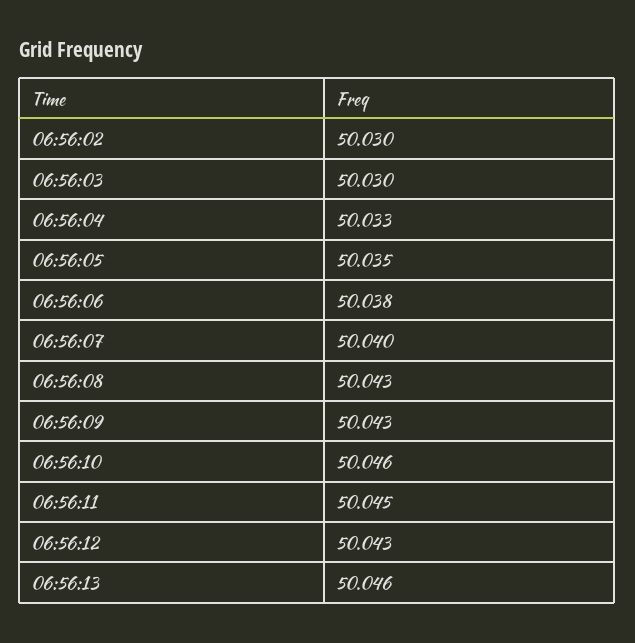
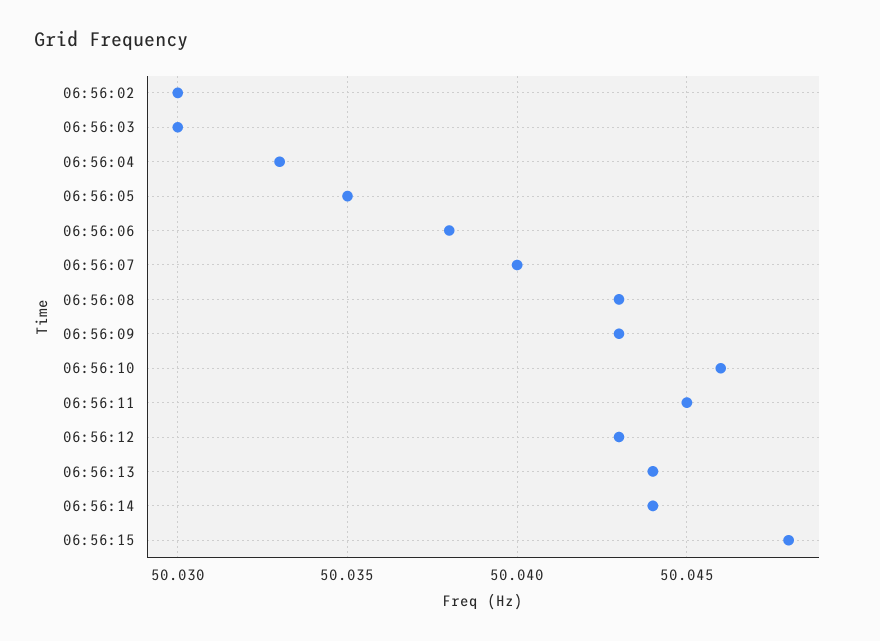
06:56:13: 50.046 -> 50.044
06:56:14: none -> 50.044
06:56:15: none -> 50.048

